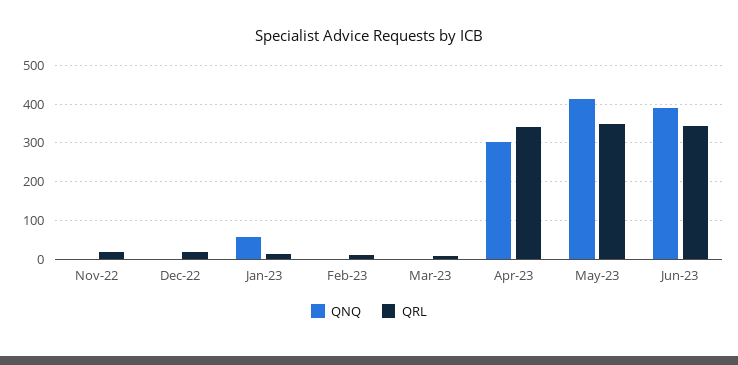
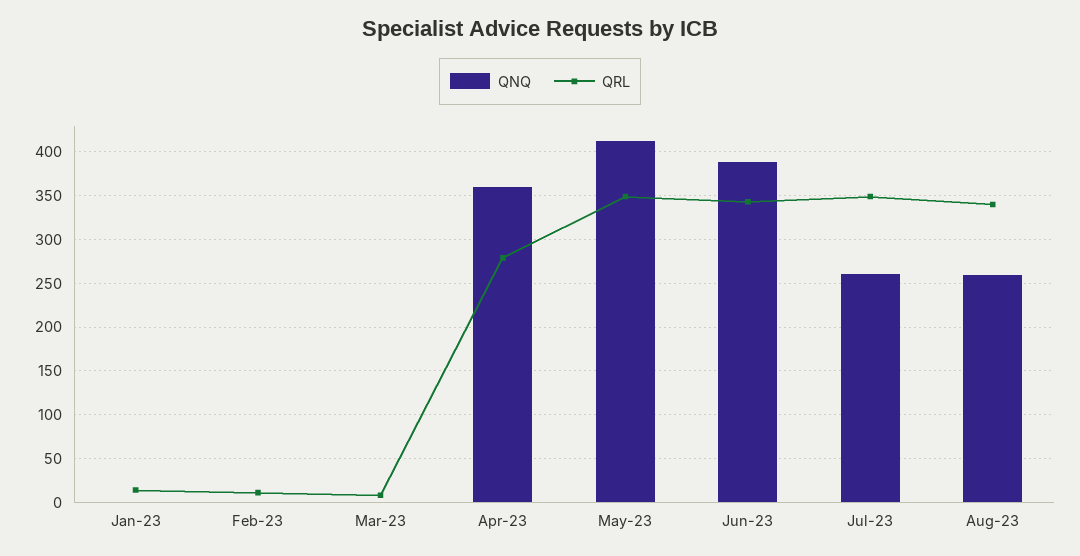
QNQ, Nov-22: 0 -> none
QRL, Nov-22: 20 -> none
QNQ, Dec-22: 0 -> none
QRL, Dec-22: 20 -> none
QNQ, Jan-23: 60 -> 0
QNQ, Apr-23: 300 -> 360
QRL, Apr-23: 340 -> 280
QNQ, Jul-23: none -> 260
QRL, Jul-23: none -> 350
QNQ, Aug-23: none -> 260
QRL, Aug-23: none -> 340

